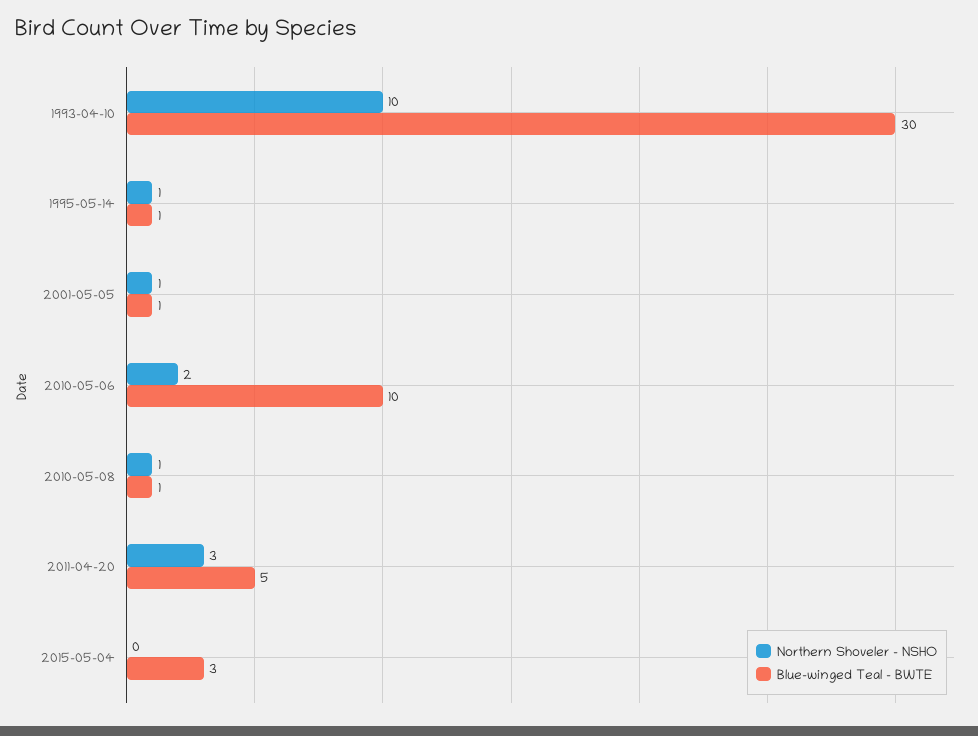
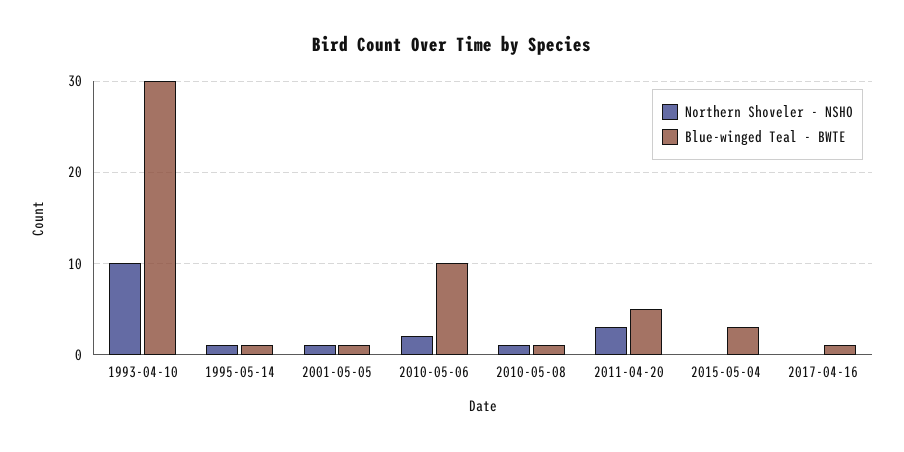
Northern Shoveler - NSHO, 2017-04-16: none -> 0
Blue-winged Teal - BWTE, 2017-04-16: none -> 1

